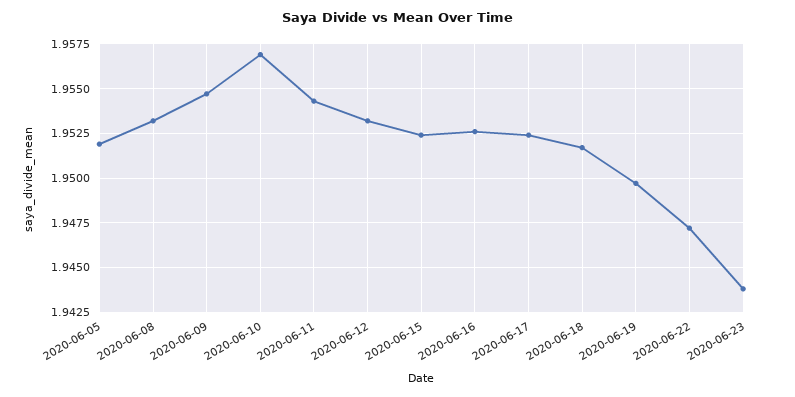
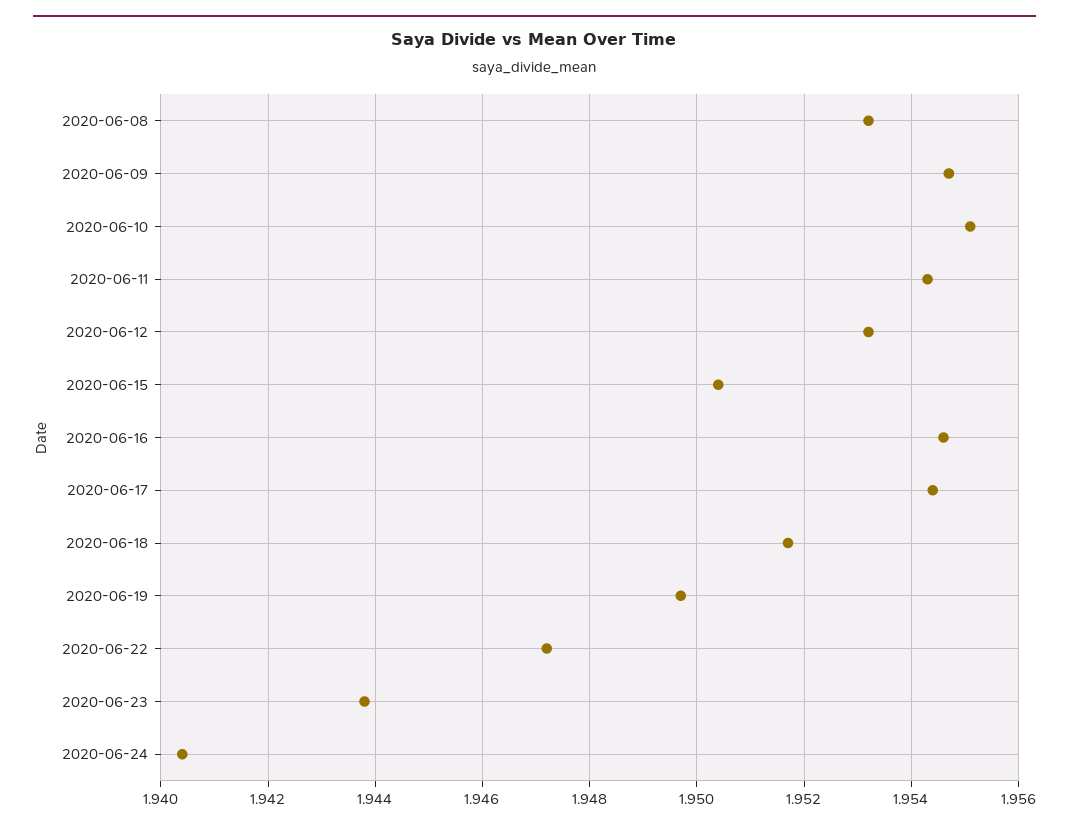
2020-06-05: 1.952 -> none
2020-06-10: 1.957 -> 1.955
2020-06-15: 1.9525 -> 1.9505
2020-06-16: 1.9525 -> 1.9545
2020-06-17: 1.9525 -> 1.9545
2020-06-24: none -> 1.9405

